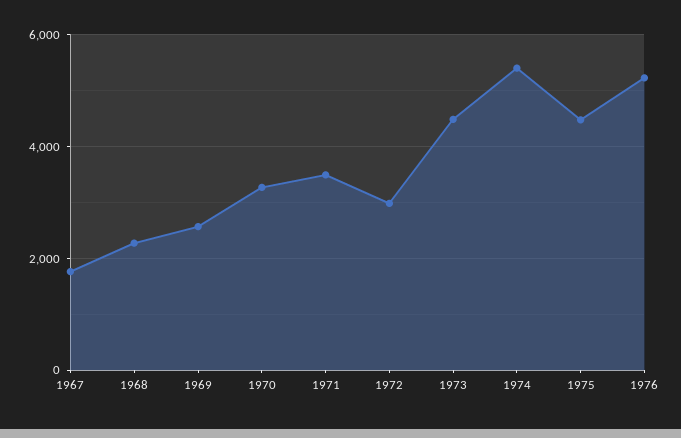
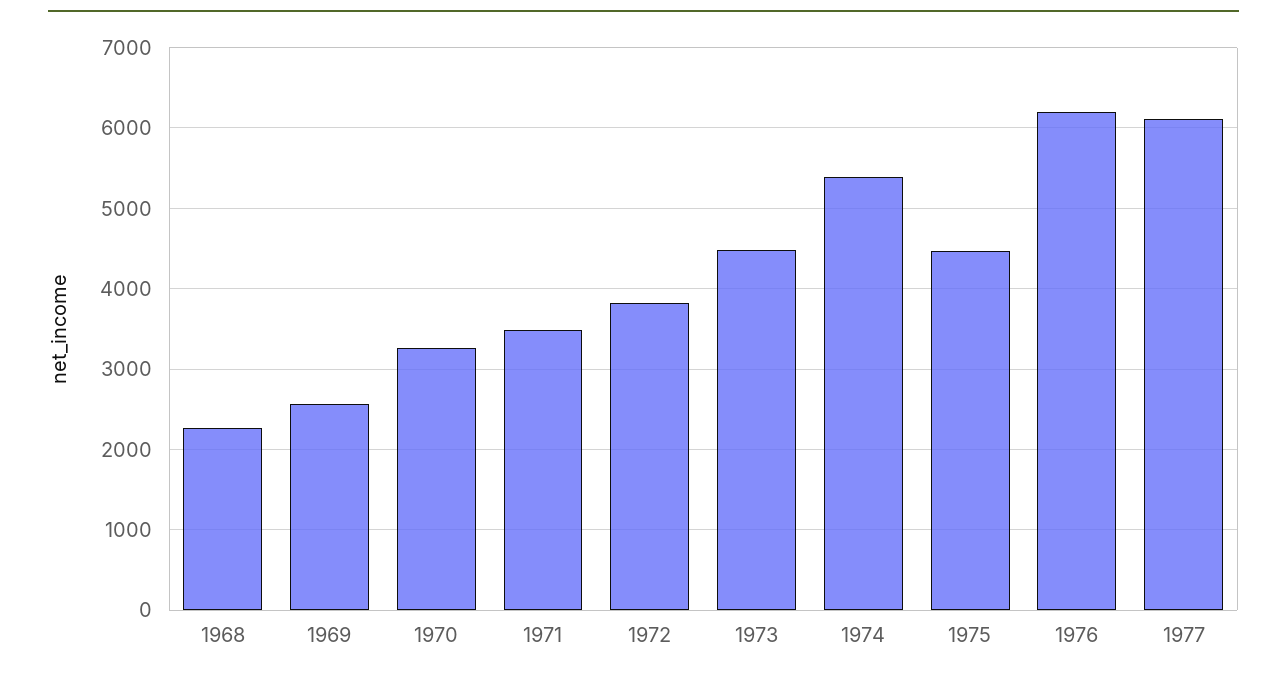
1967: 1800 -> none
1972: 3000 -> 3800
1976: 5200 -> 6200
1977: none -> 6100

